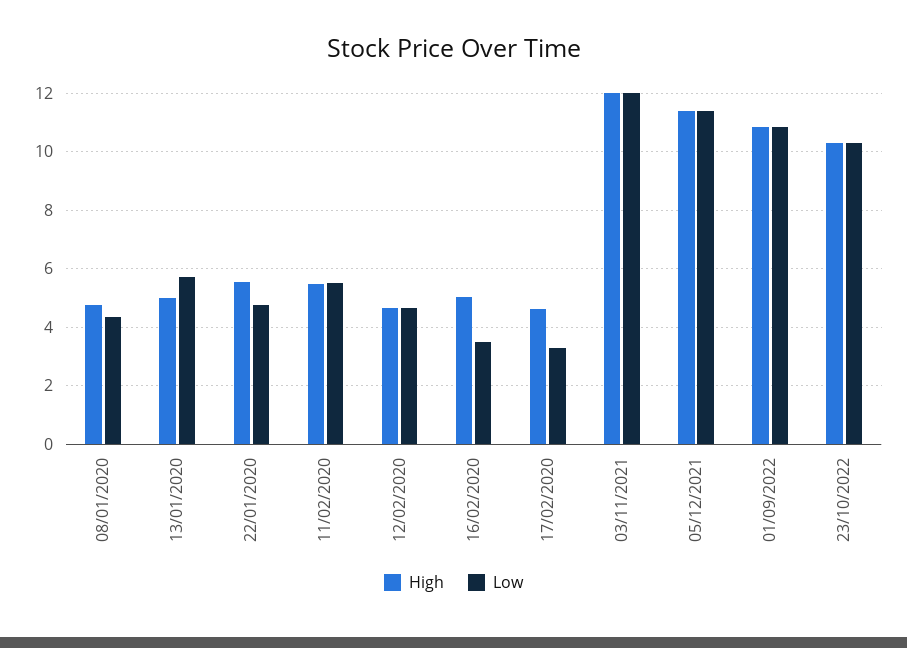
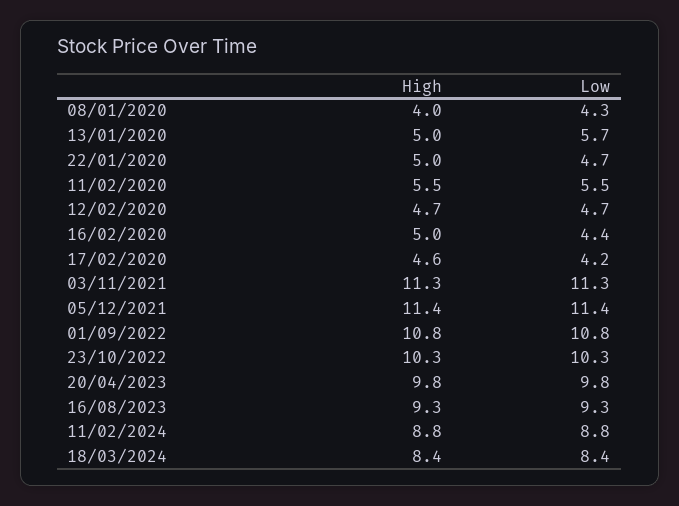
High, 08/01/2020: 4.75 -> 4
High, 22/01/2020: 5.5 -> 5
Low, 16/02/2020: 3.5 -> 4.4
Low, 17/02/2020: 3.25 -> 4.2
High, 03/11/2021: 12 -> 11.3
Low, 03/11/2021: 12 -> 11.3
High, 20/04/2023: none -> 9.8
Low, 20/04/2023: none -> 9.8
High, 16/08/2023: none -> 9.3
Low, 16/08/2023: none -> 9.3
High, 11/02/2024: none -> 8.8
Low, 11/02/2024: none -> 8.8
High, 18/03/2024: none -> 8.4
Low, 18/03/2024: none -> 8.4

